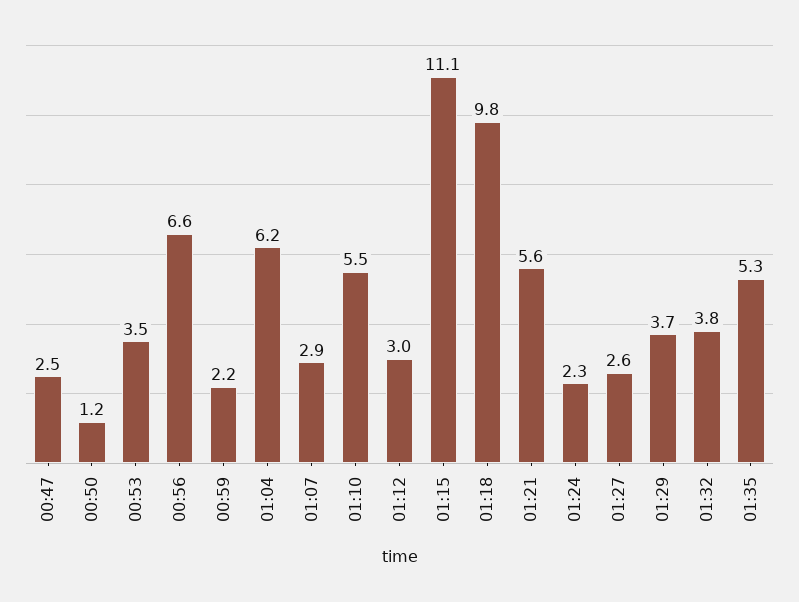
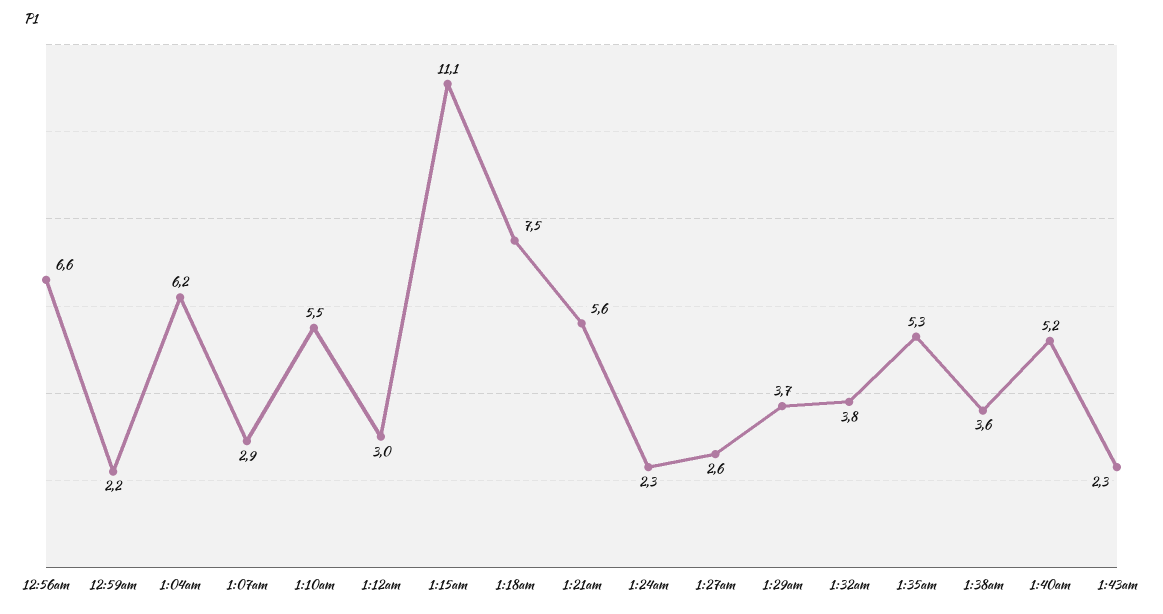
00:47: 2.5 -> none
00:50: 1.2 -> none
00:53: 3.5 -> none
01:18: 9.8 -> 7.5
1:38am: none -> 3.6
1:40am: none -> 5.2
1:43am: none -> 2.3

